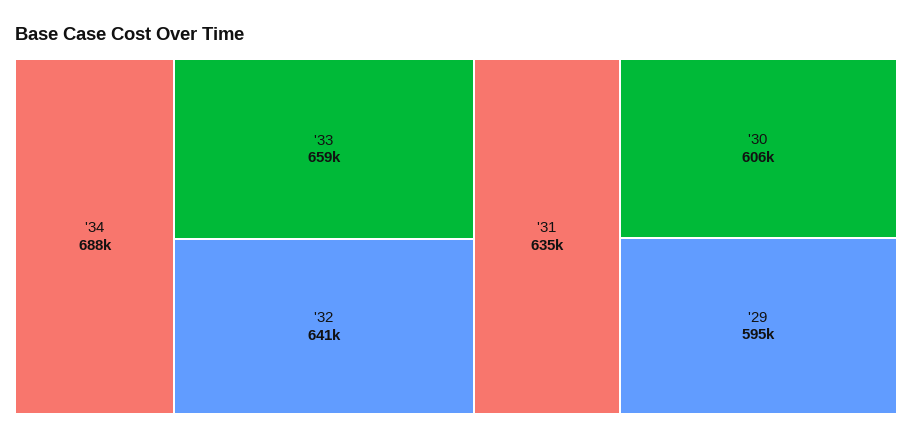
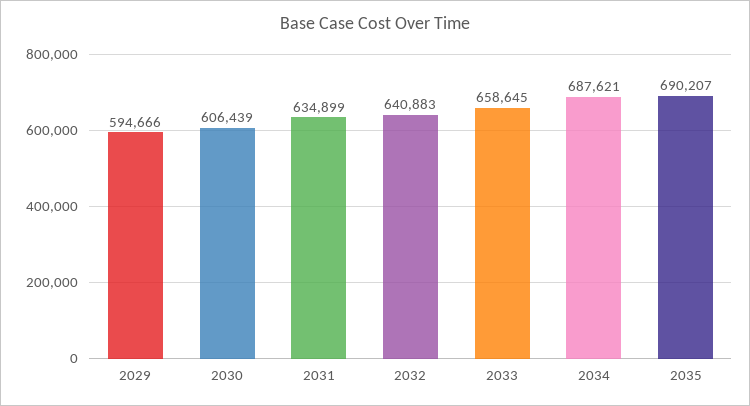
2035: none -> 690207

